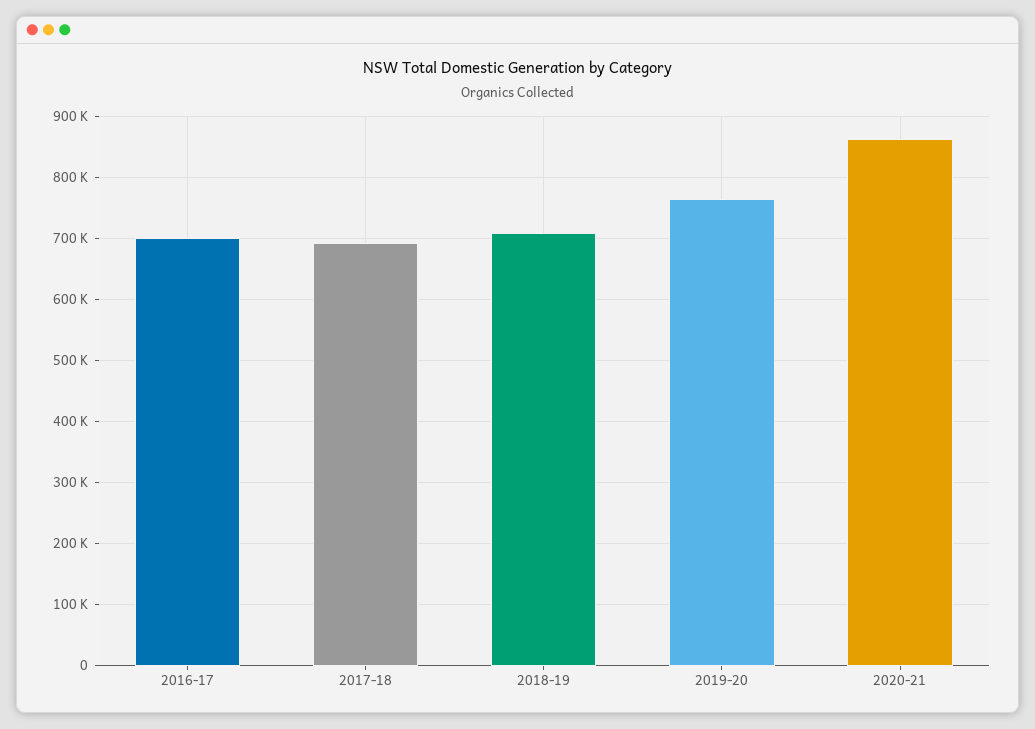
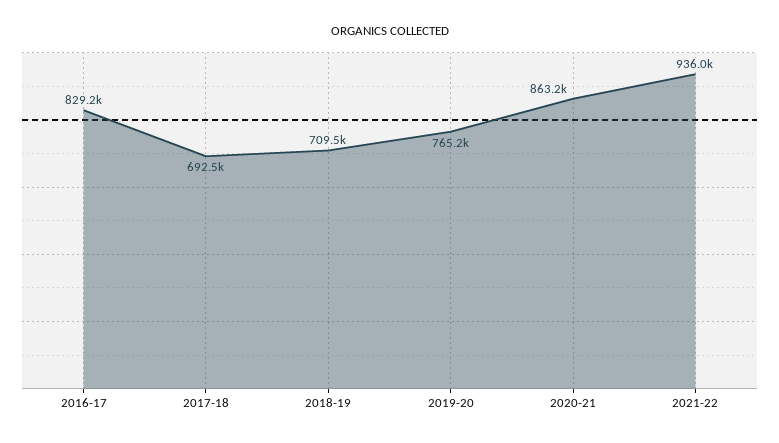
2016-17: 700000 -> 829200
2021-22: none -> 936000

